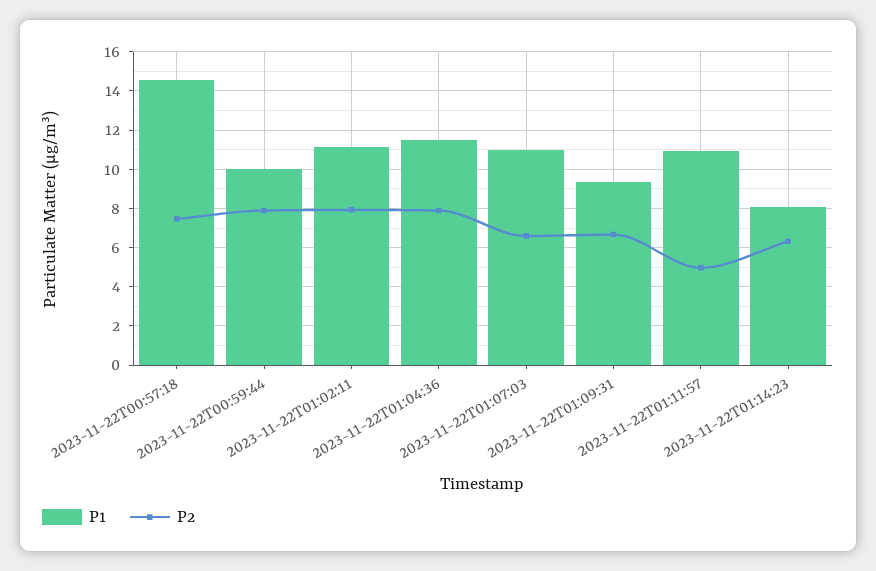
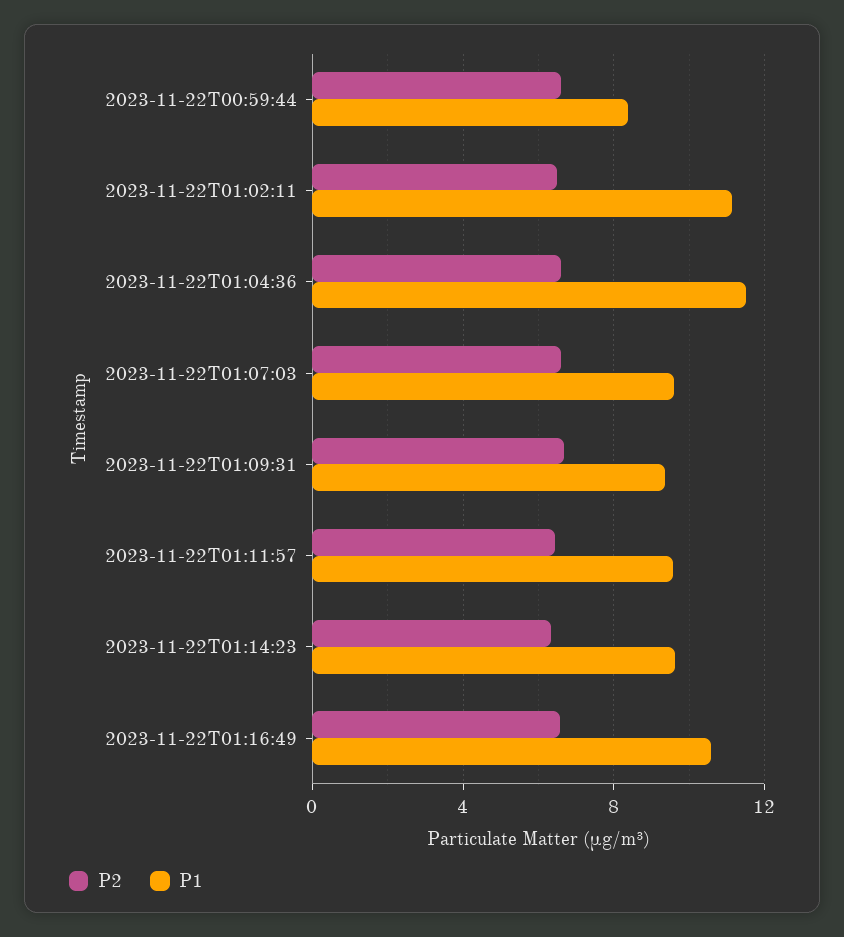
P1, 2023-11-22T00:57:18: 14.5 -> none
P2, 2023-11-22T00:57:18: 7.5 -> none
P1, 2023-11-22T00:59:44: 10 -> 8.5
P2, 2023-11-22T00:59:44: 8 -> 6.5
P2, 2023-11-22T01:02:11: 8 -> 6.5
P2, 2023-11-22T01:04:36: 8 -> 6.5
P1, 2023-11-22T01:07:03: 11 -> 9.5
P1, 2023-11-22T01:11:57: 11 -> 9.5
P2, 2023-11-22T01:11:57: 5 -> 6.5
P1, 2023-11-22T01:14:23: 8 -> 9.5
P2, 2023-11-22T01:16:49: none -> 6.5
P1, 2023-11-22T01:16:49: none -> 10.5

